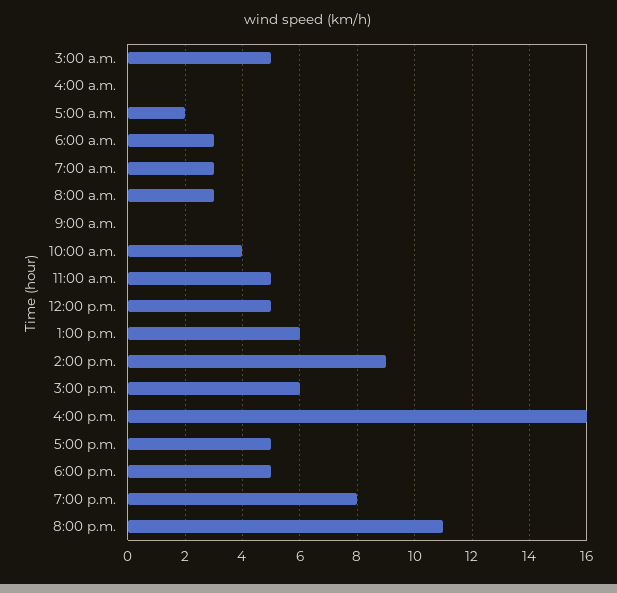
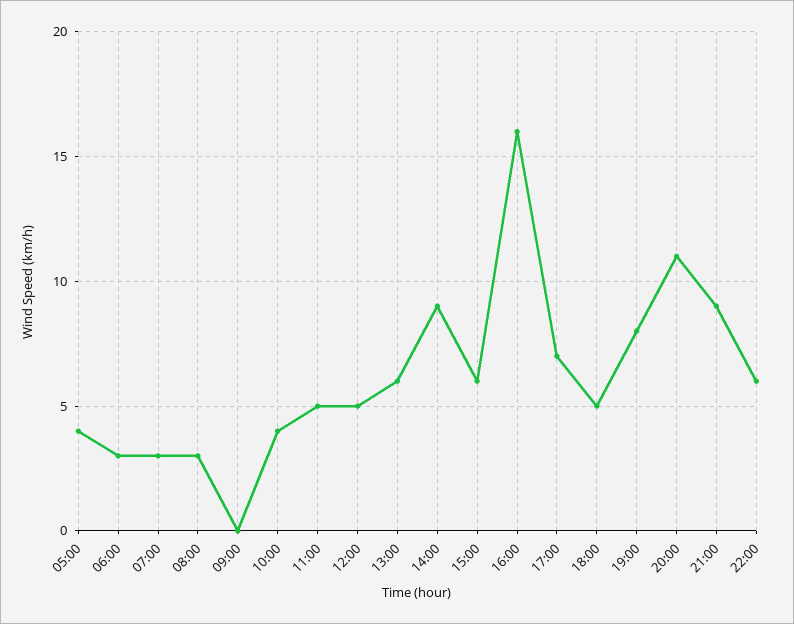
3:00 a.m.: 5 -> none
4:00 a.m.: 0 -> none
5:00 a.m.: 2 -> 4
5:00 p.m.: 5 -> 7
21:00: none -> 9
22:00: none -> 6

